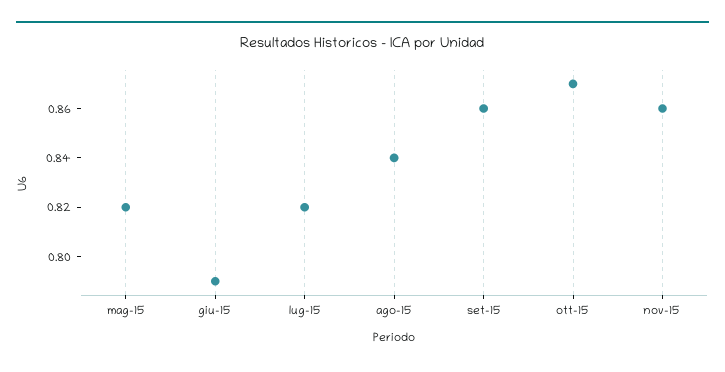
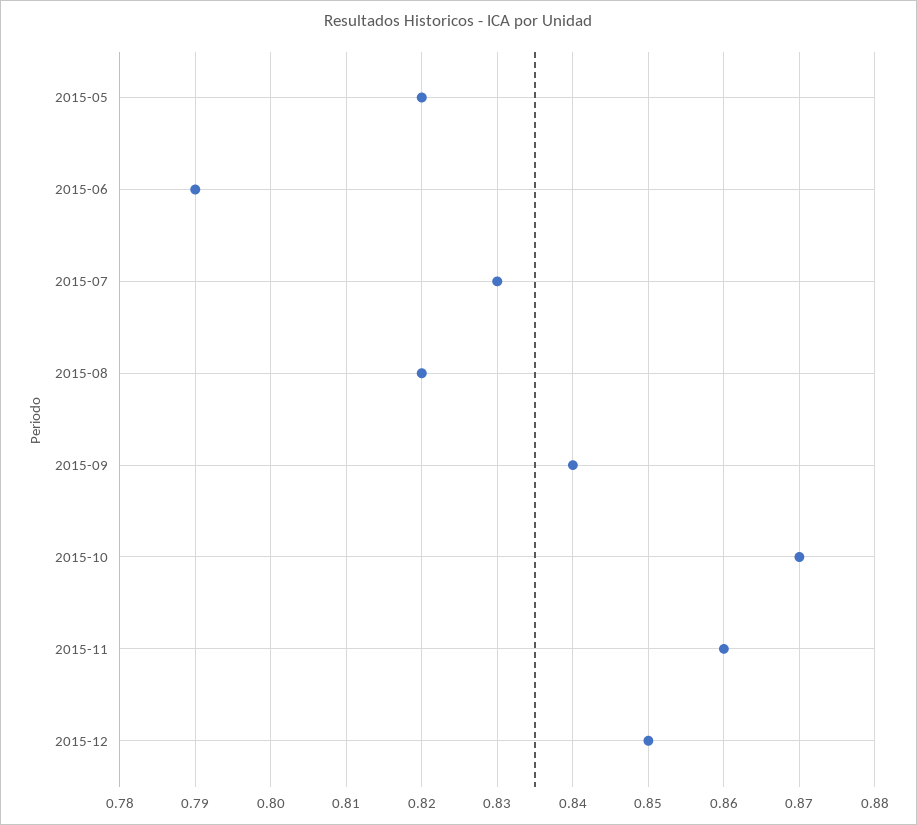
lug-15: 0.82 -> 0.83
ago-15: 0.84 -> 0.82
set-15: 0.86 -> 0.84
2015-12: none -> 0.85

